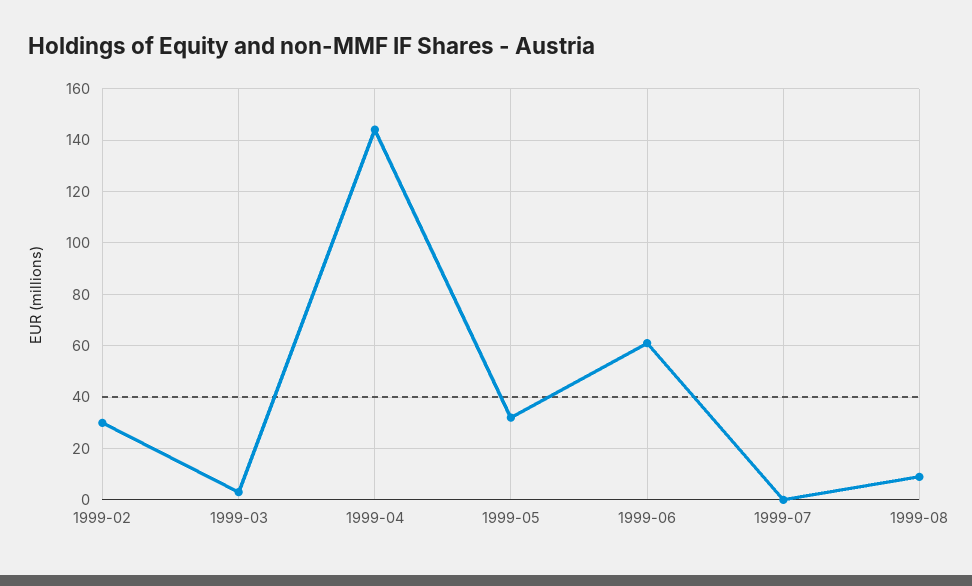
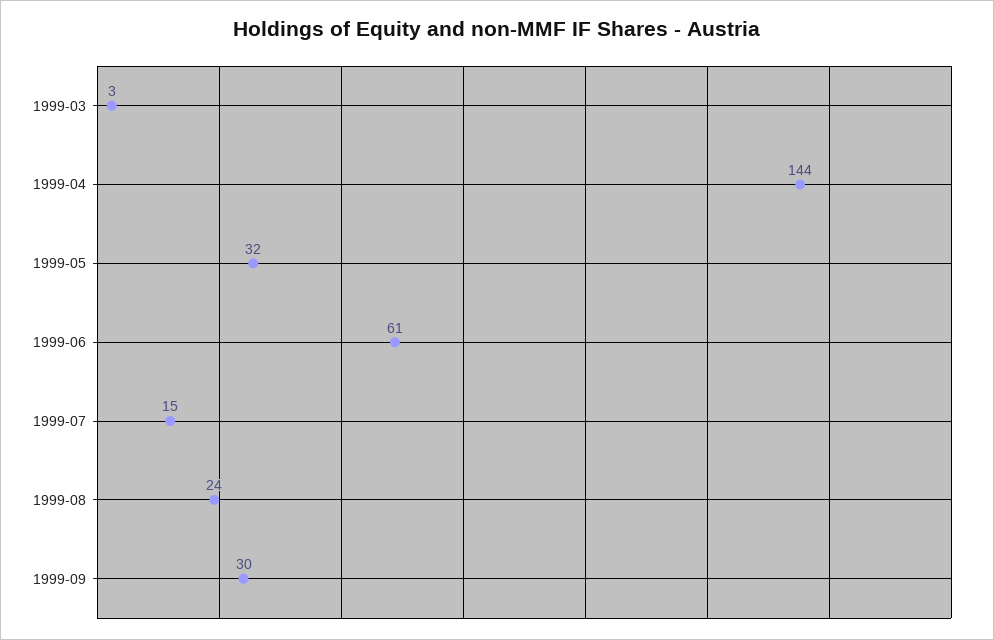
1999-02: 30 -> none
1999-07: 0 -> 15
1999-08: 10 -> 24
1999-09: none -> 30

